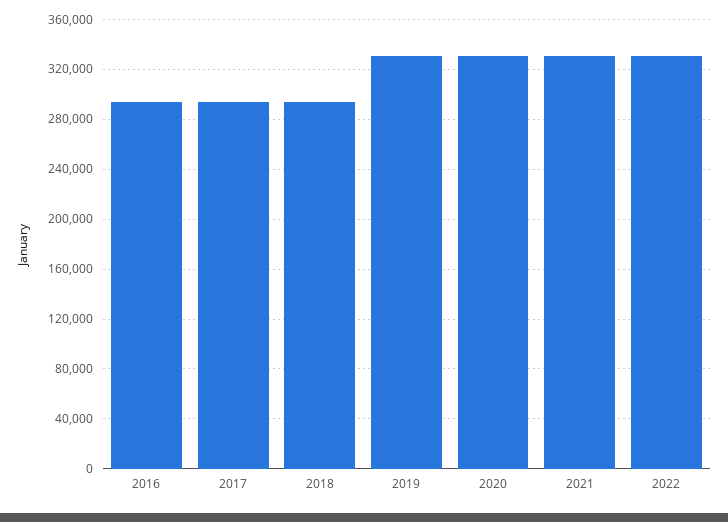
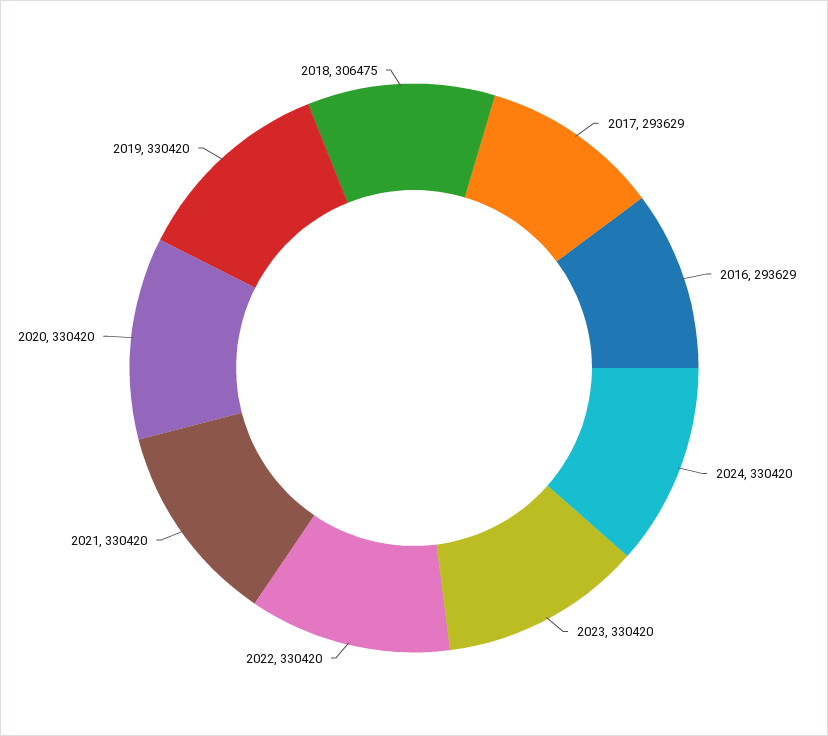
2018: 295000 -> 306475
2024: none -> 330420
2023: none -> 330420

